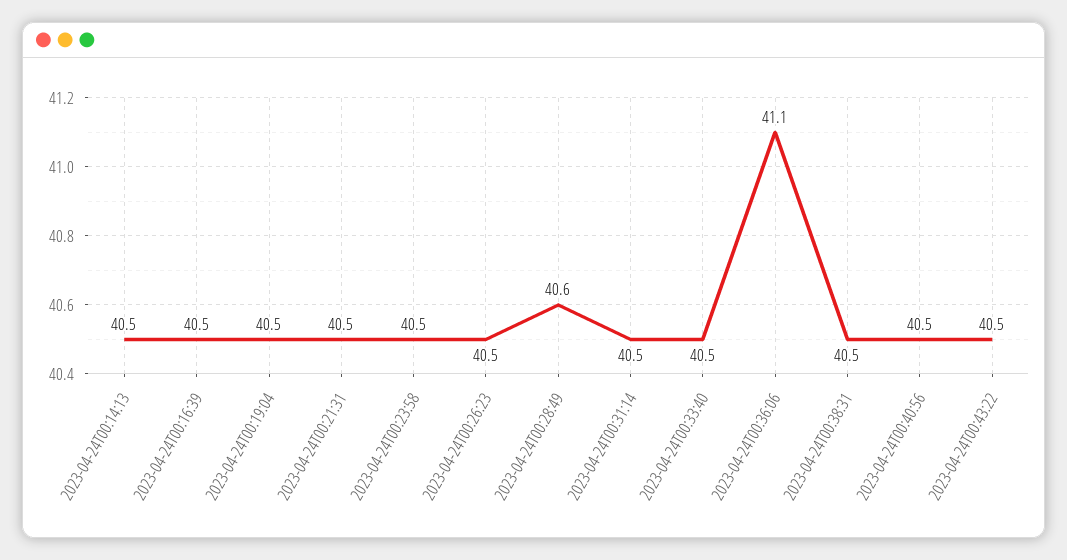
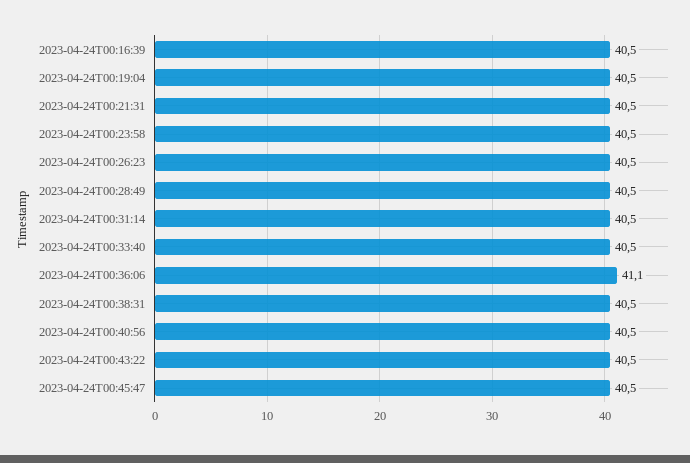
2023-04-24T00:14:13: 40.5 -> none
2023-04-24T00:28:49: 40.6 -> 40.5
2023-04-24T00:45:47: none -> 40.5

